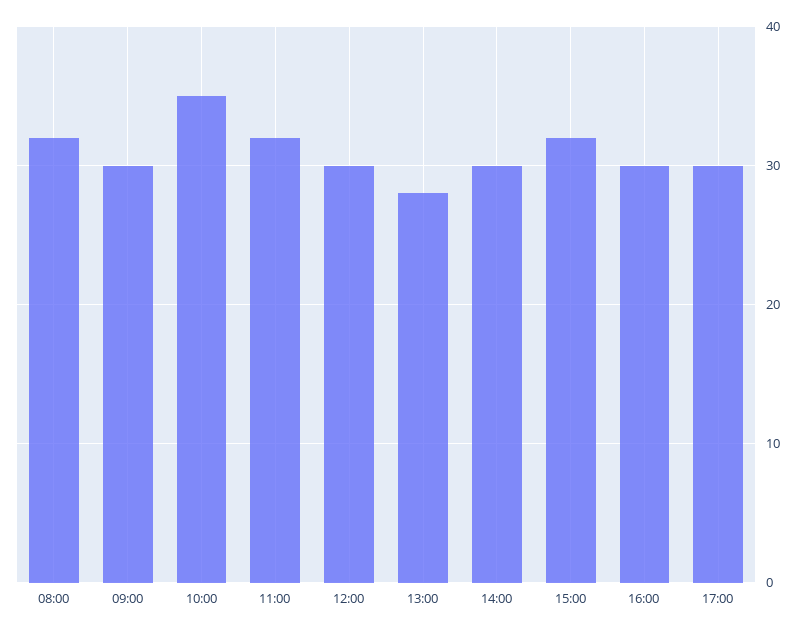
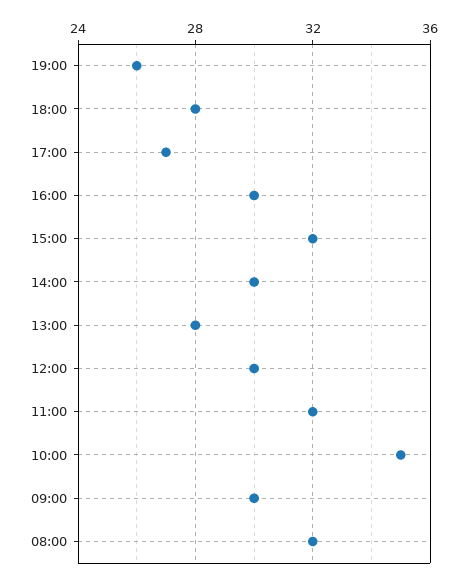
17:00: 30 -> 27
19:00: none -> 26
18:00: none -> 28

